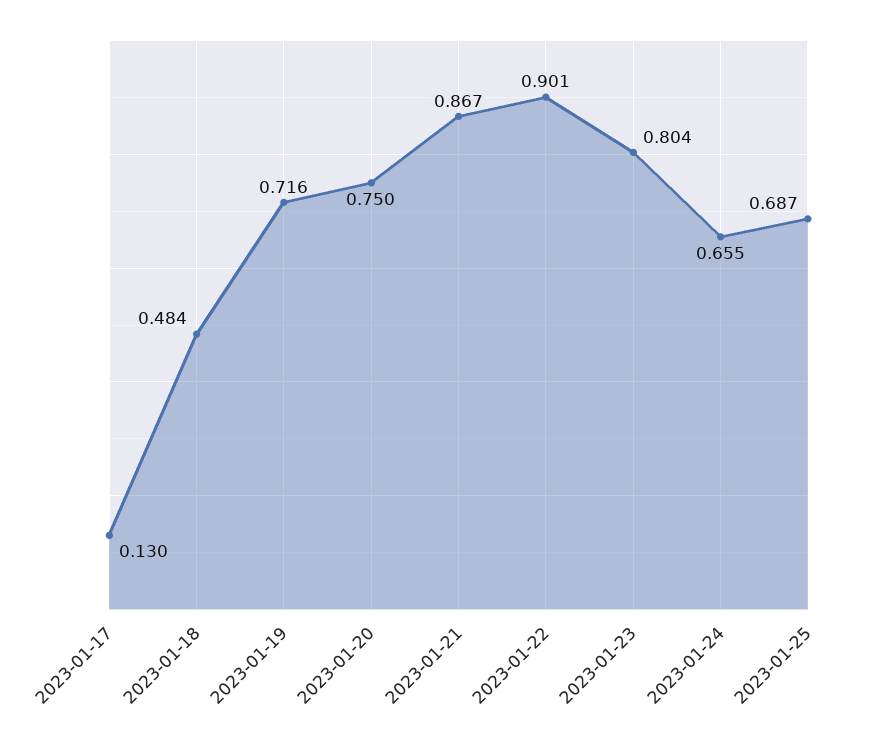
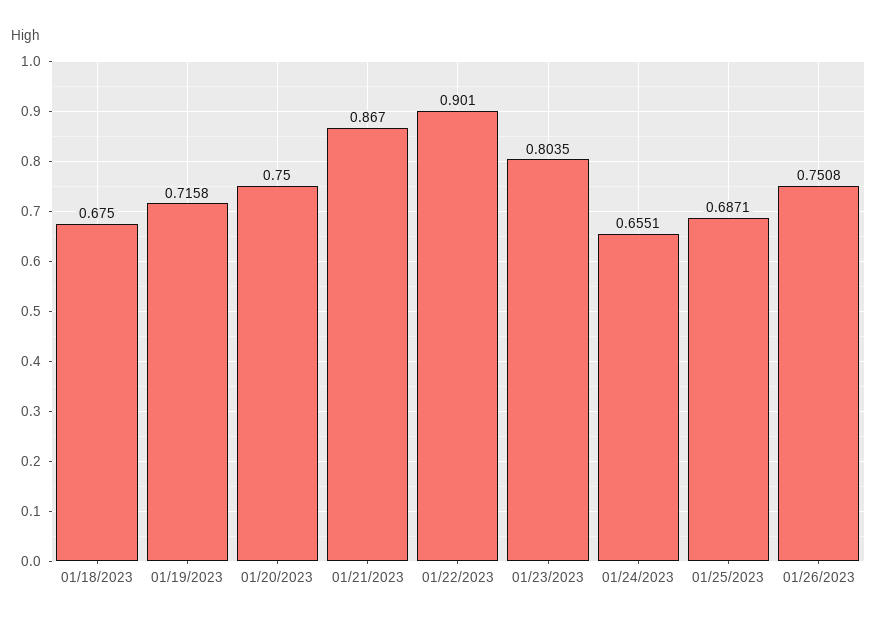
2023-01-17: 0.13 -> none
2023-01-18: 0.484 -> 0.675
01/26/2023: none -> 0.7508

